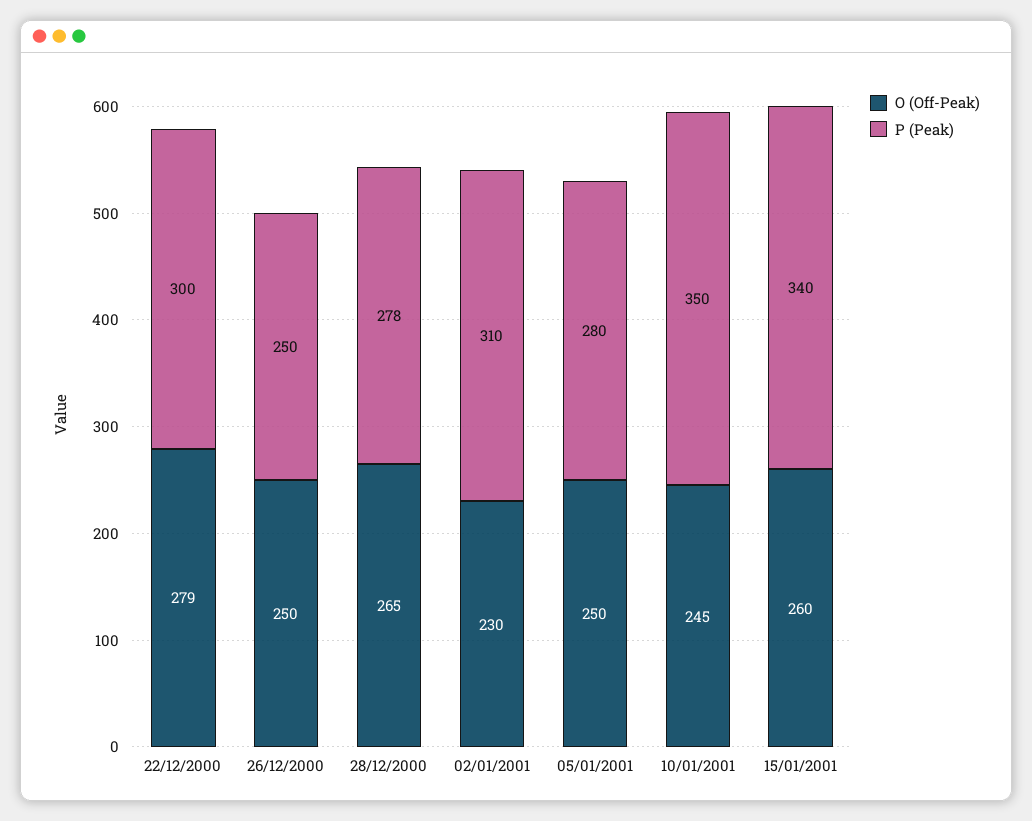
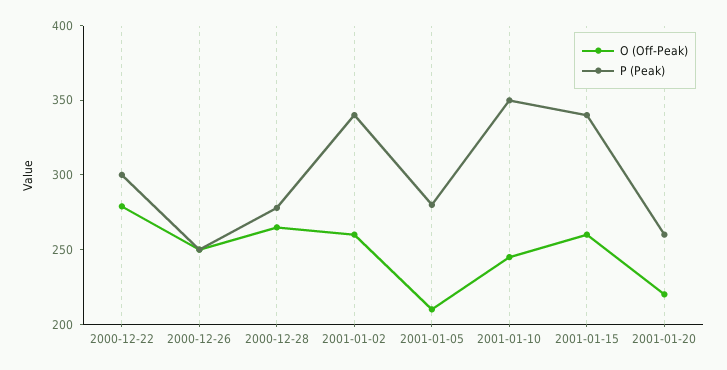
O (Off-Peak), 02/01/2001: 230 -> 260
P (Peak), 02/01/2001: 310 -> 340
O (Off-Peak), 05/01/2001: 250 -> 210
O (Off-Peak), 2001-01-20: none -> 220
P (Peak), 2001-01-20: none -> 260

